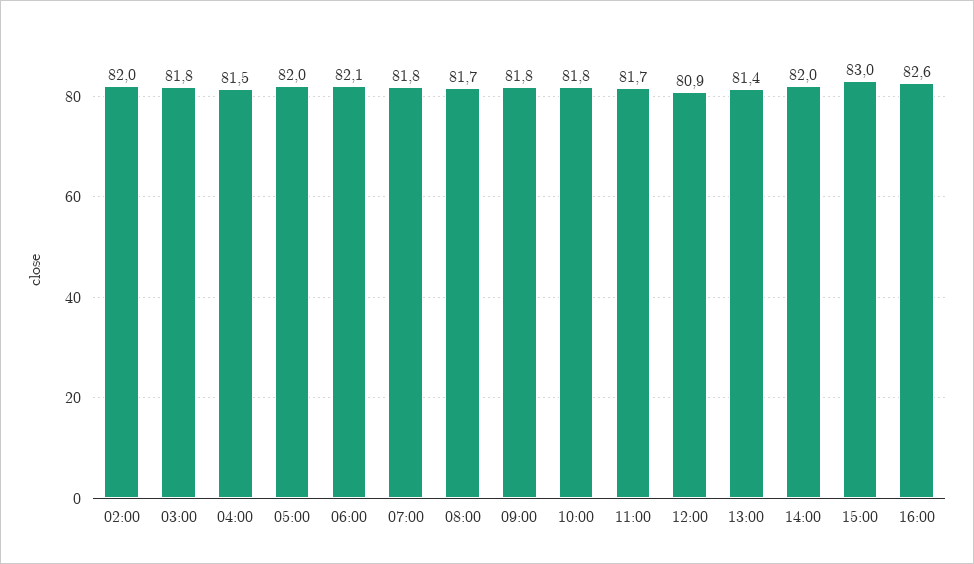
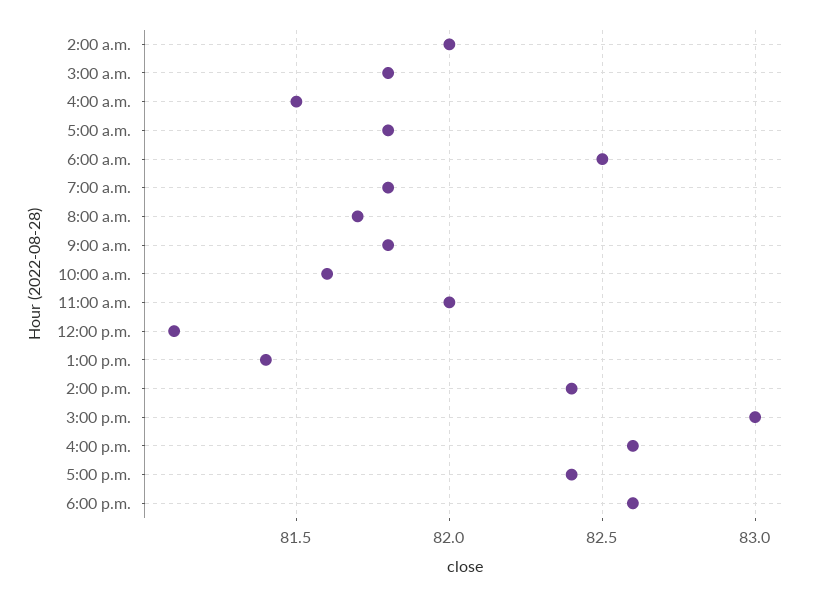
05:00: 82 -> 81.8
06:00: 82.1 -> 82.5
10:00: 81.8 -> 81.6
11:00: 81.7 -> 82
12:00: 80.9 -> 81.1
14:00: 82 -> 82.4
5:00 p.m.: none -> 82.4
6:00 p.m.: none -> 82.6

